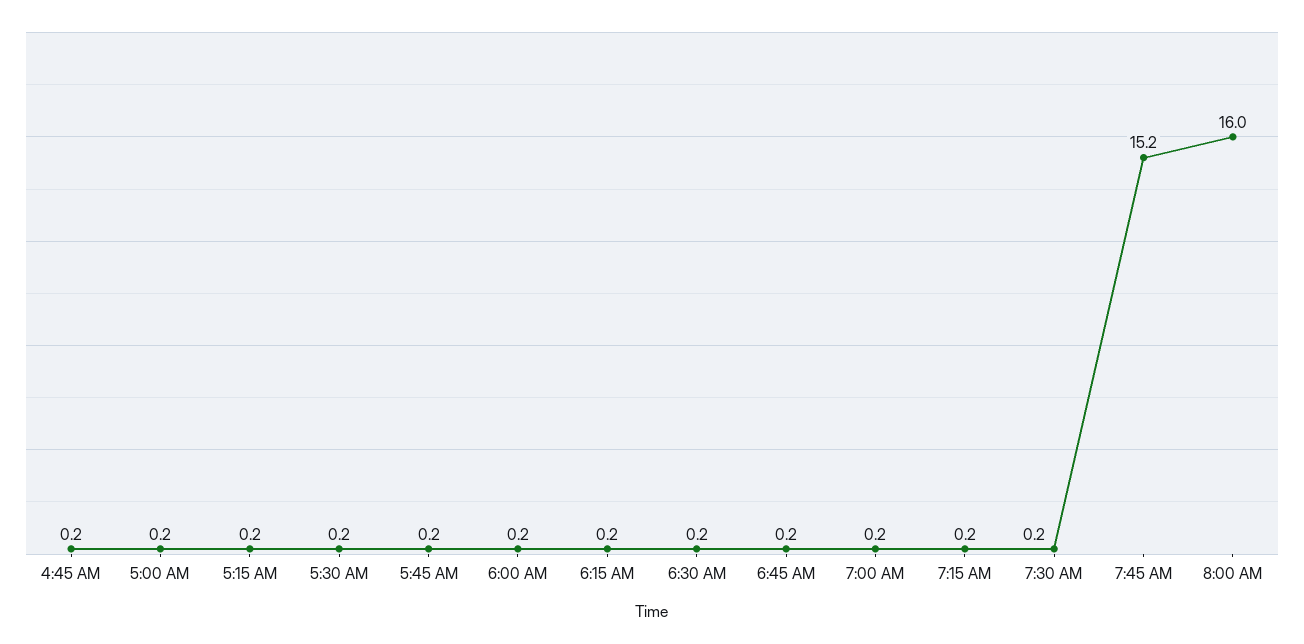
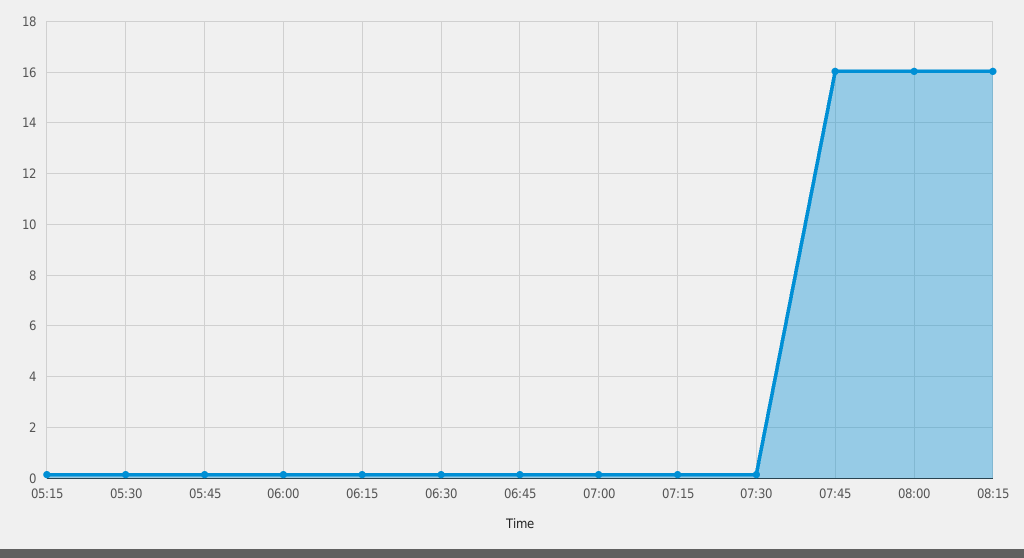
4:45 AM: 0.2 -> none
5:00 AM: 0.2 -> none
7:45 AM: 15.2 -> 16
08:15: none -> 16

